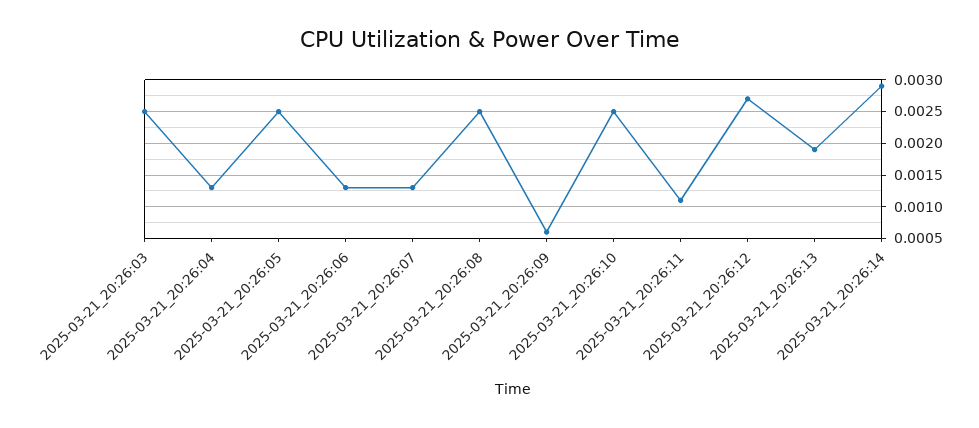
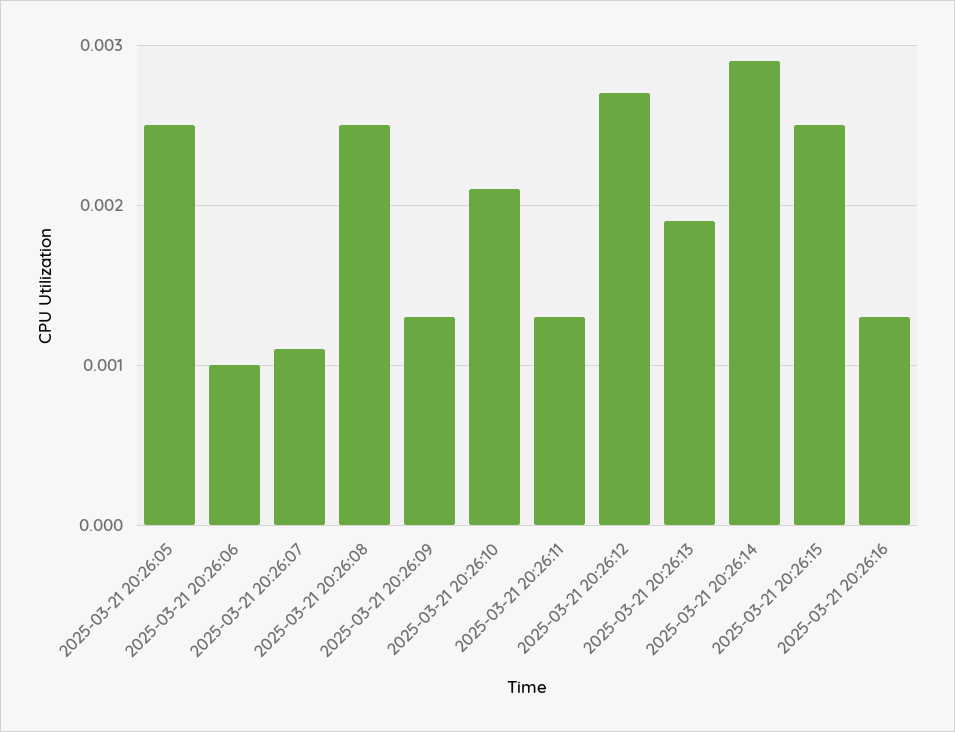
2025-03-21_20:26:03: 0.0025 -> none
2025-03-21_20:26:04: 0.0013 -> none
2025-03-21_20:26:06: 0.0013 -> 0.001
2025-03-21_20:26:07: 0.0013 -> 0.0011
2025-03-21_20:26:09: 0.0006 -> 0.0013
2025-03-21_20:26:10: 0.0025 -> 0.0021
2025-03-21_20:26:11: 0.0011 -> 0.0013
2025-03-21 20:26:15: none -> 0.0025
2025-03-21 20:26:16: none -> 0.0013

